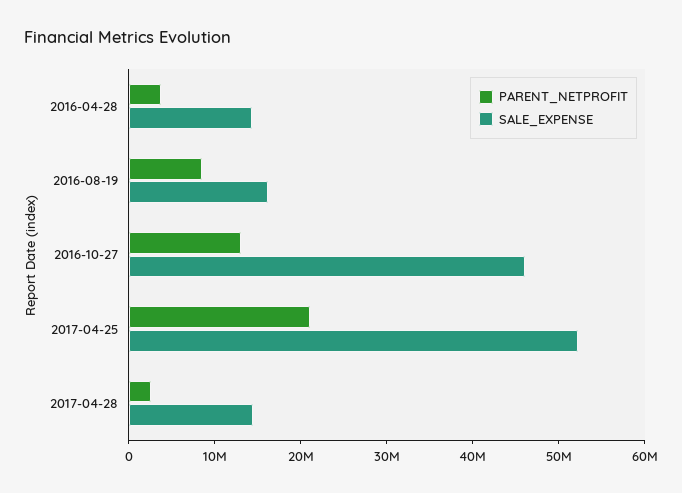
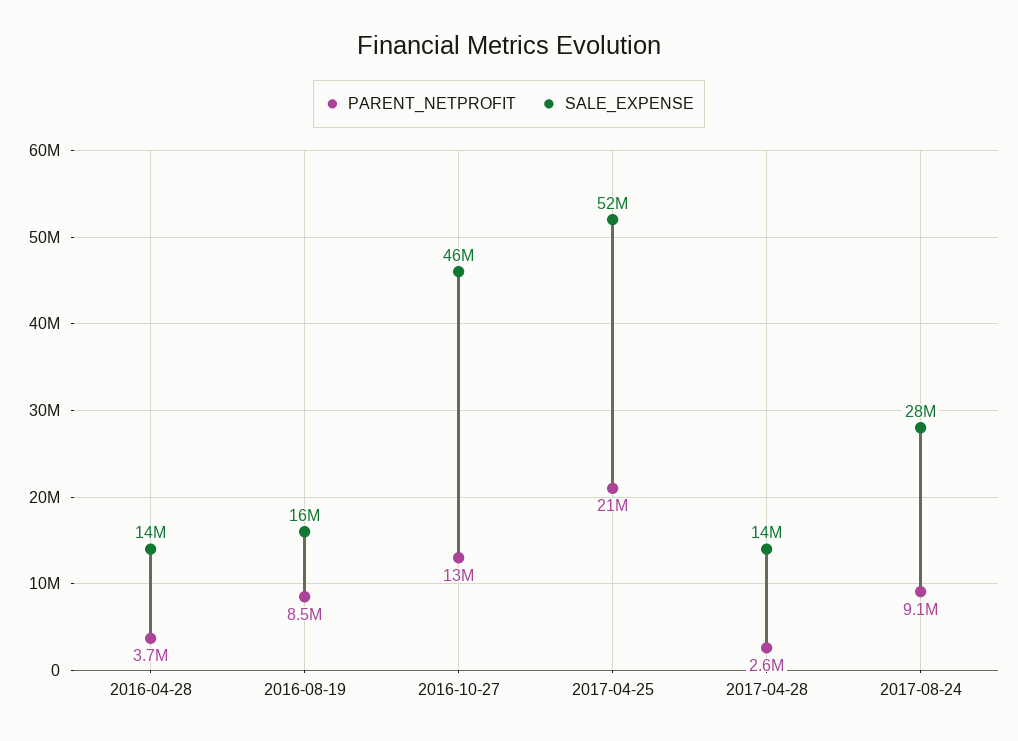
PARENT_NETPROFIT, 2017-08-24: none -> 9100000
SALE_EXPENSE, 2017-08-24: none -> 28000000

